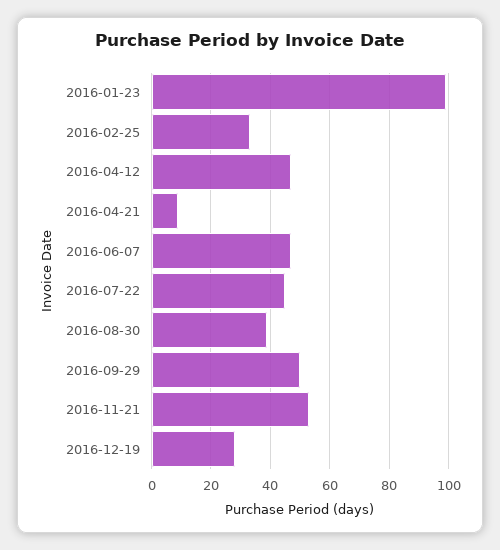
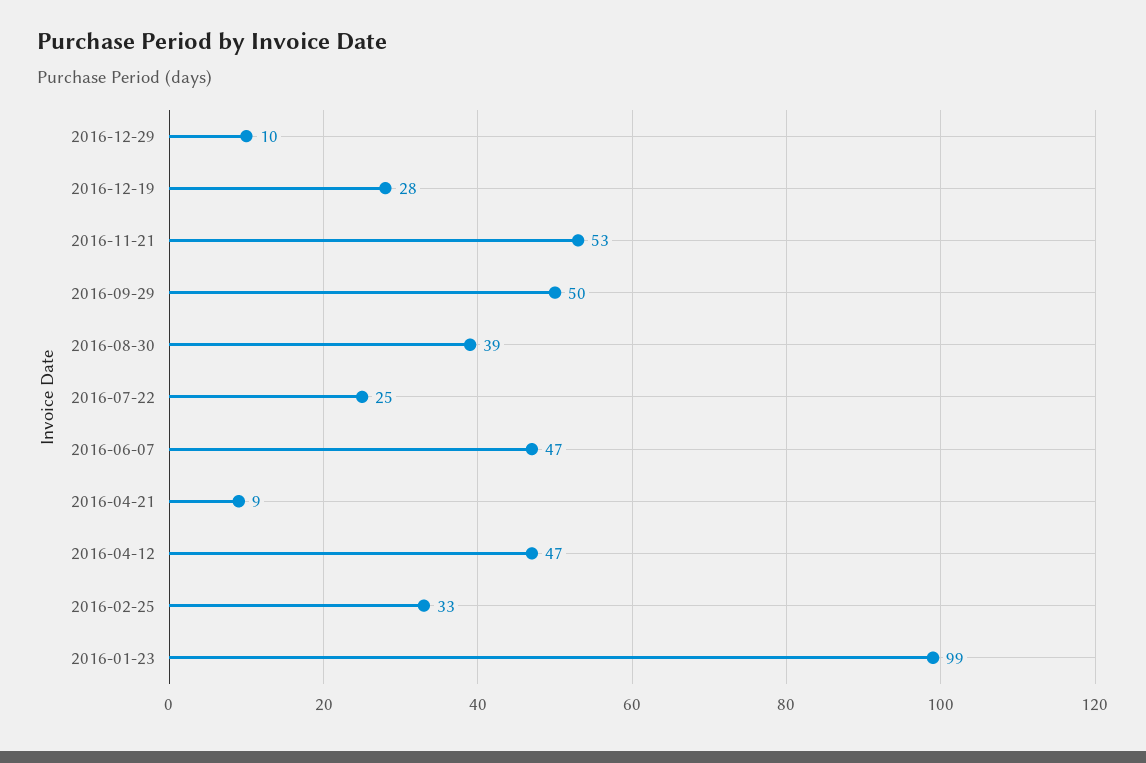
2016-07-22: 45 -> 25
2016-12-29: none -> 10

